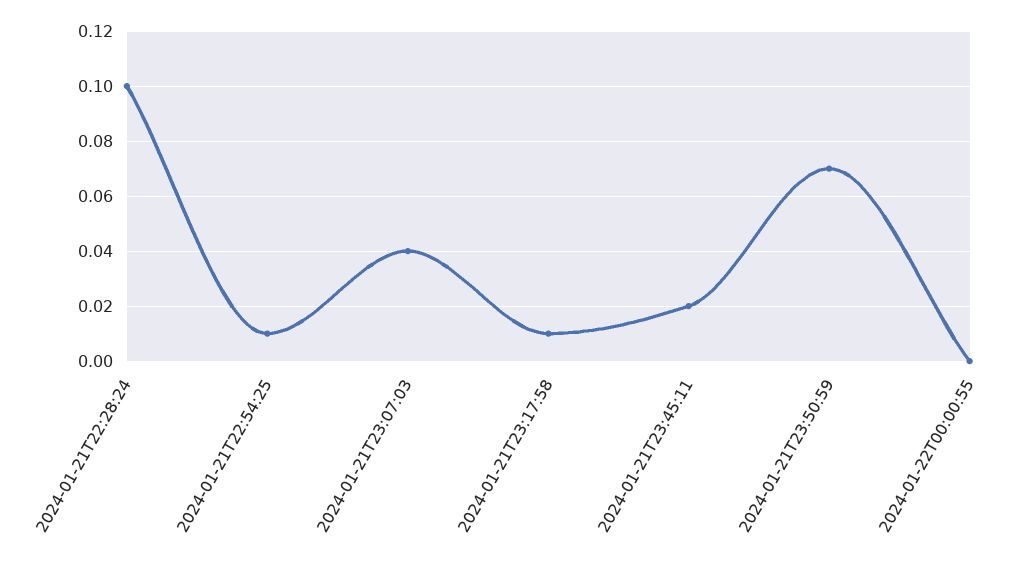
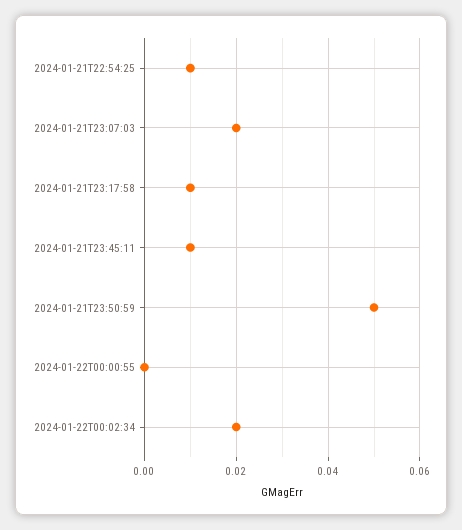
2024-01-21T22:28:24: 0.1 -> none
2024-01-21T23:07:03: 0.04 -> 0.02
2024-01-21T23:45:11: 0.02 -> 0.01
2024-01-21T23:50:59: 0.07 -> 0.05
2024-01-22T00:02:34: none -> 0.02

